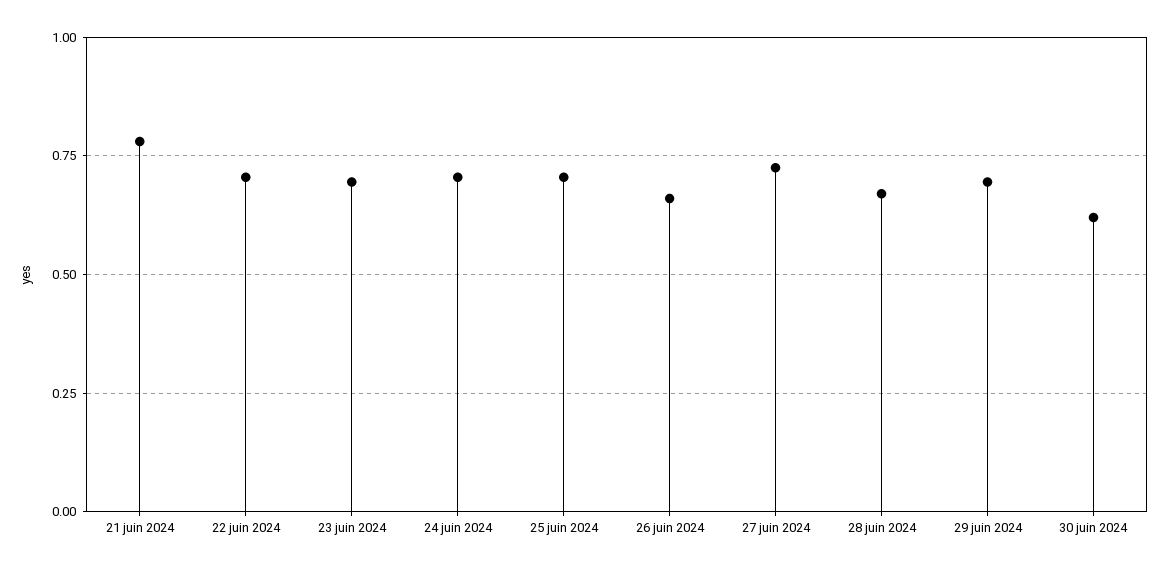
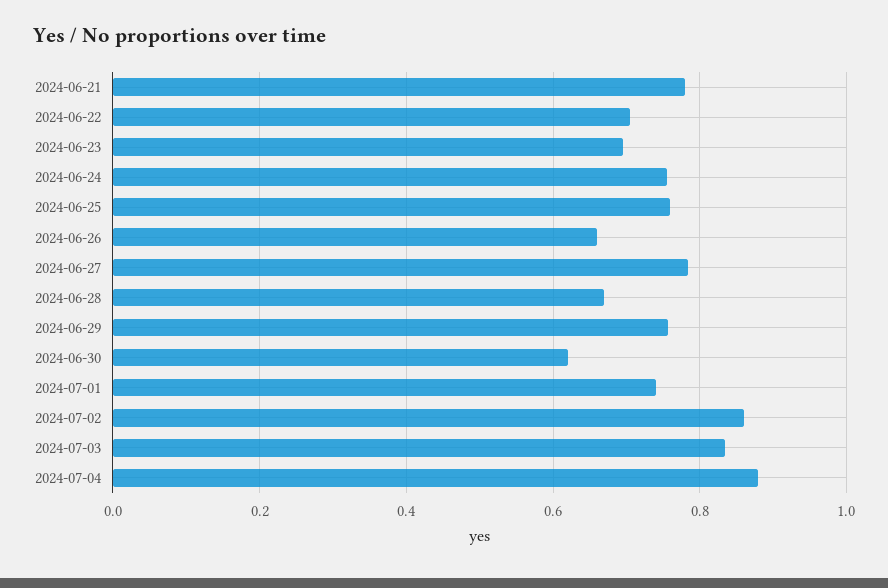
24 juin 2024: 0.7 -> 0.76
25 juin 2024: 0.7 -> 0.76
27 juin 2024: 0.725 -> 0.78
29 juin 2024: 0.7 -> 0.76
2024-07-01: none -> 0.74
2024-07-02: none -> 0.86
2024-07-03: none -> 0.84
2024-07-04: none -> 0.88

